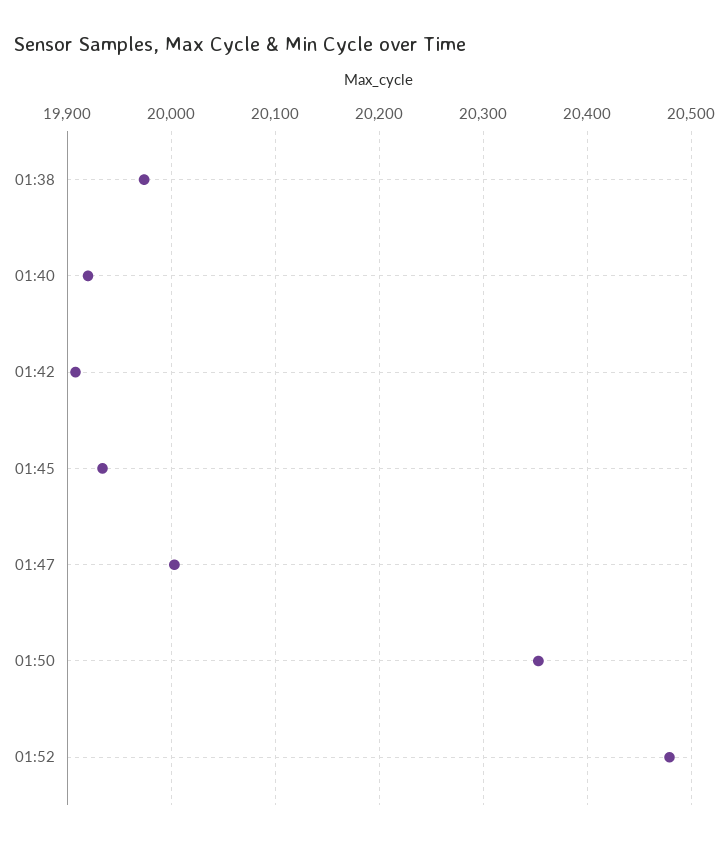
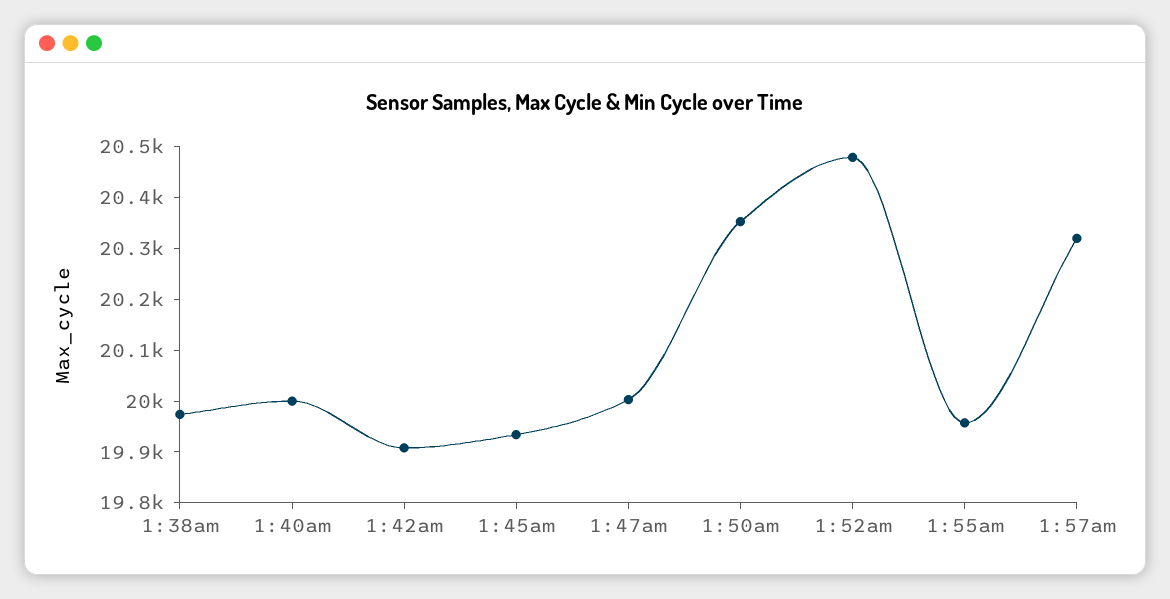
01:40: 19920 -> 20000
1:55am: none -> 19960
1:57am: none -> 20320

